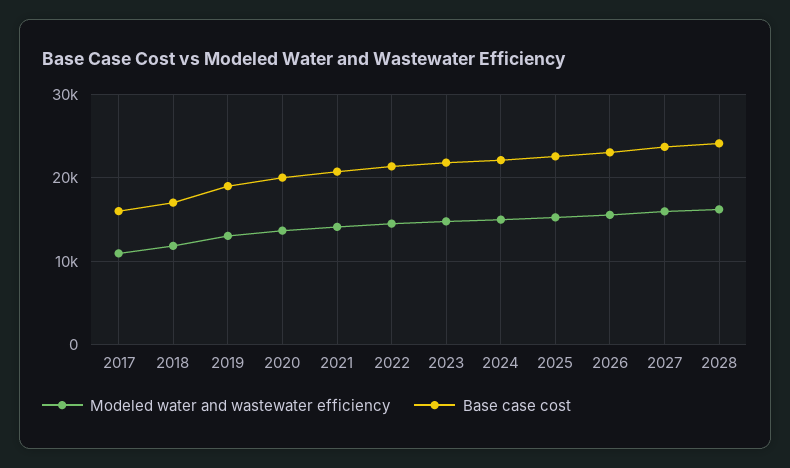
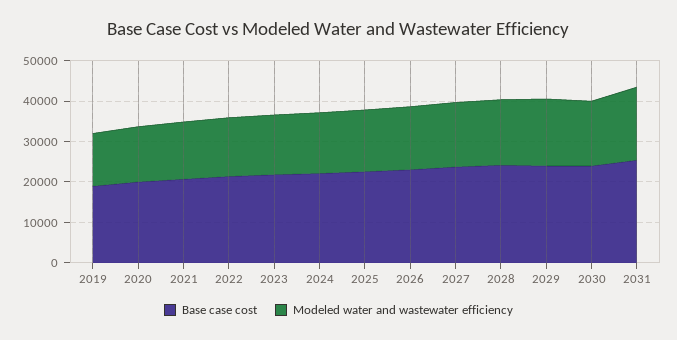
Modeled water and wastewater efficiency, 2017: 11000 -> none
Base case cost, 2017: 16000 -> none
Modeled water and wastewater efficiency, 2018: 12000 -> none
Base case cost, 2018: 17000 -> none
Base case cost, 2029: none -> 24000
Modeled water and wastewater efficiency, 2029: none -> 16000
Base case cost, 2030: none -> 24000
Modeled water and wastewater efficiency, 2030: none -> 16000
Base case cost, 2031: none -> 26000
Modeled water and wastewater efficiency, 2031: none -> 18000

